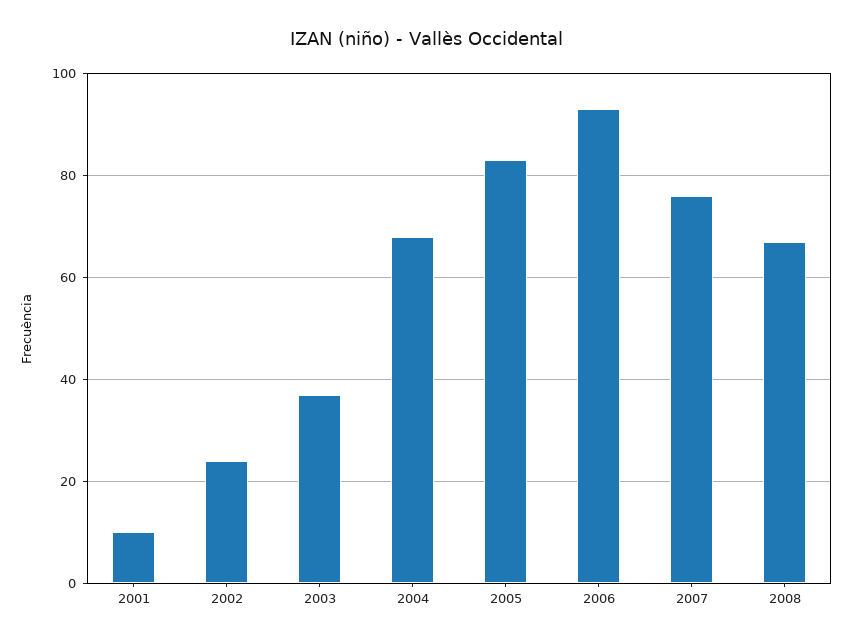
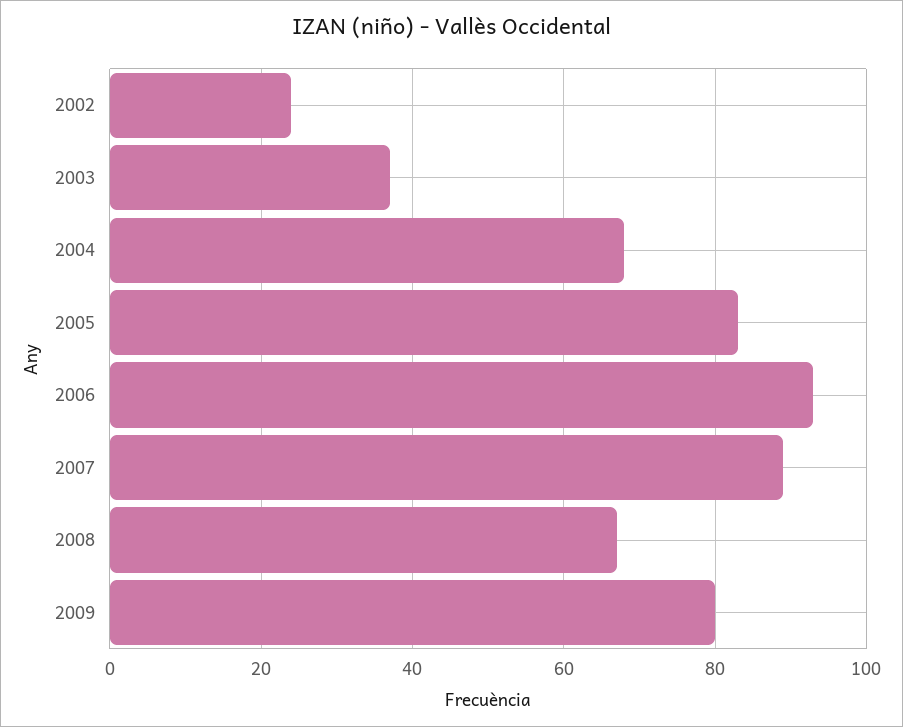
2001: 10 -> none
2007: 75 -> 90
2009: none -> 80

